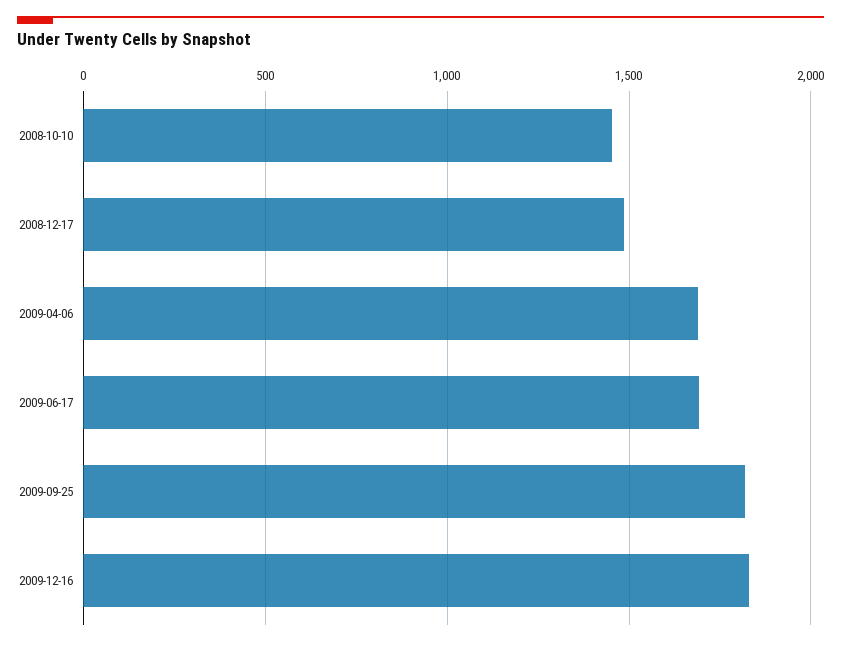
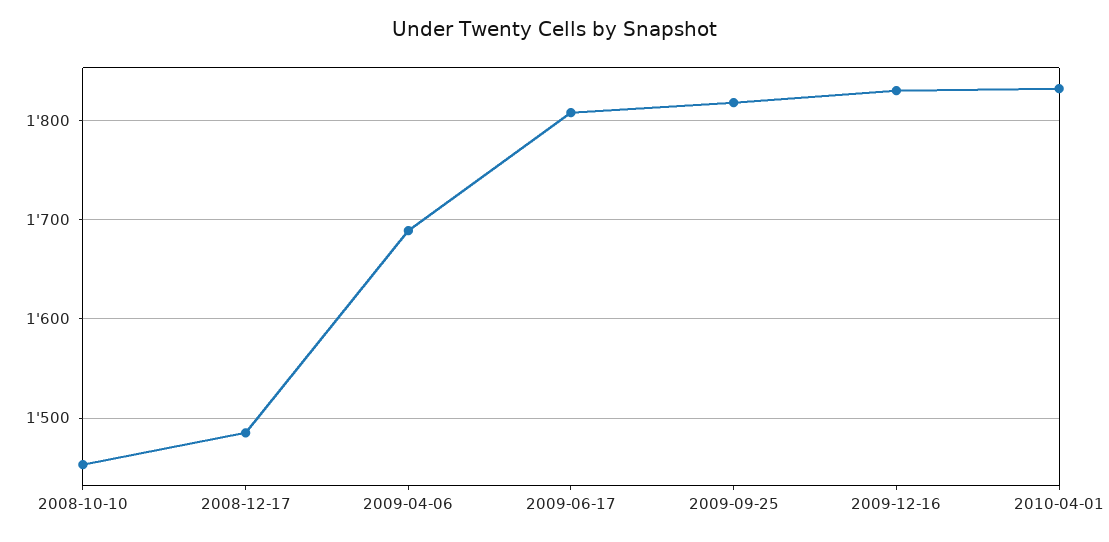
2009-06-17: 1700 -> 1810
2010-04-01: none -> 1830

